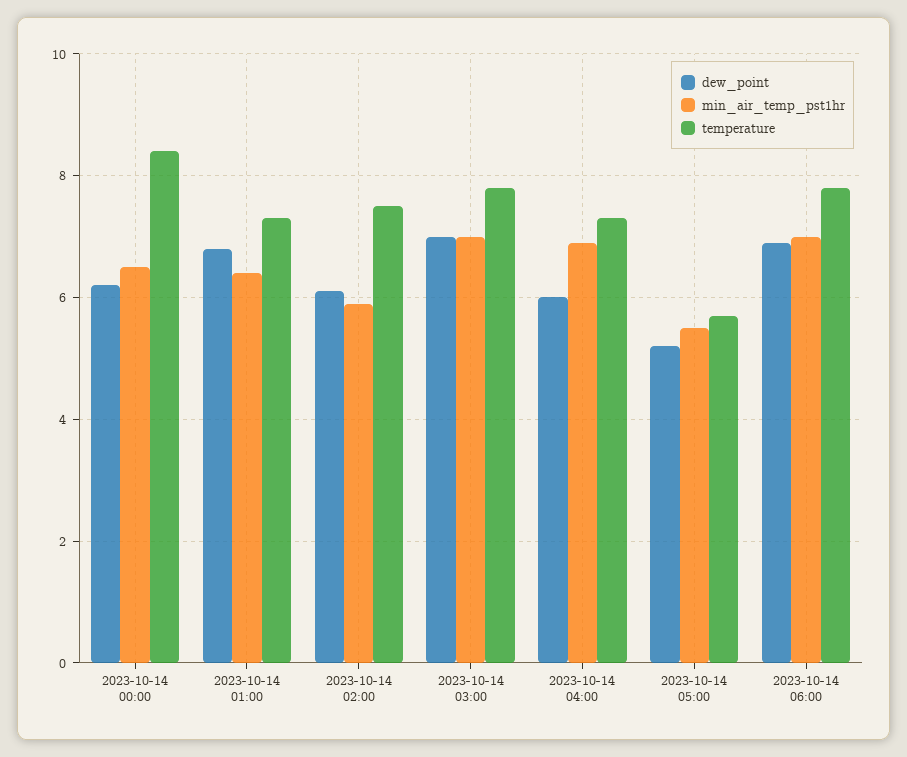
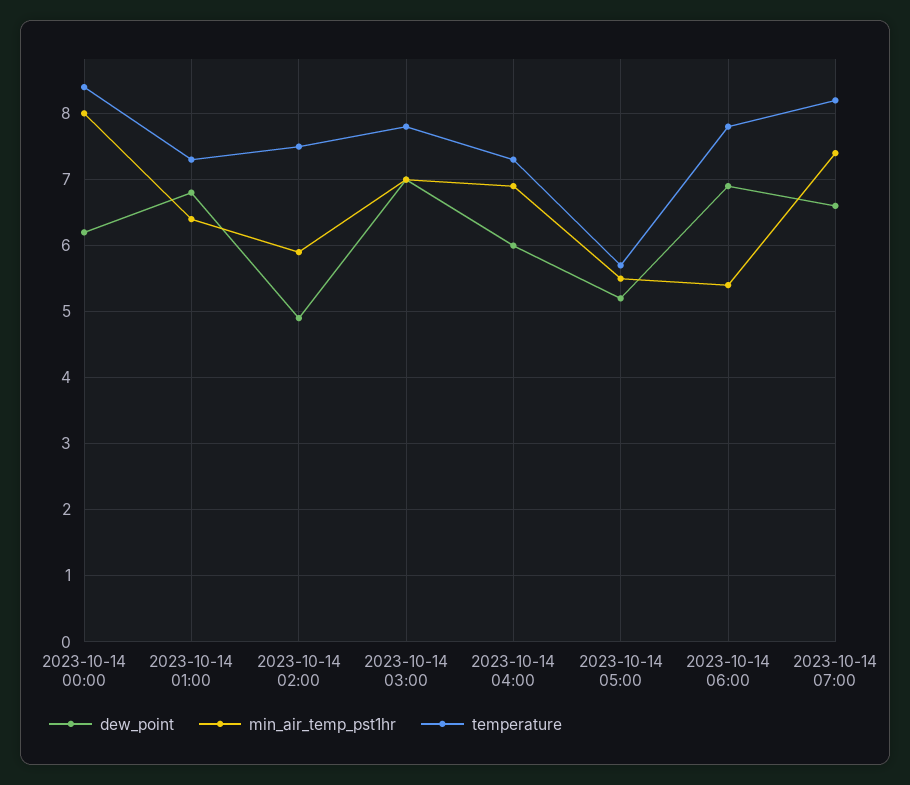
min_air_temp_pst1hr, 2023-10-14 00:00: 6.5 -> 8
dew_point, 2023-10-14 02:00: 6 -> 4.9
min_air_temp_pst1hr, 2023-10-14 06:00: 7 -> 5.4
dew_point, 2023-10-14 07:00: none -> 6.6
min_air_temp_pst1hr, 2023-10-14 07:00: none -> 7.4
temperature, 2023-10-14 07:00: none -> 8.2

